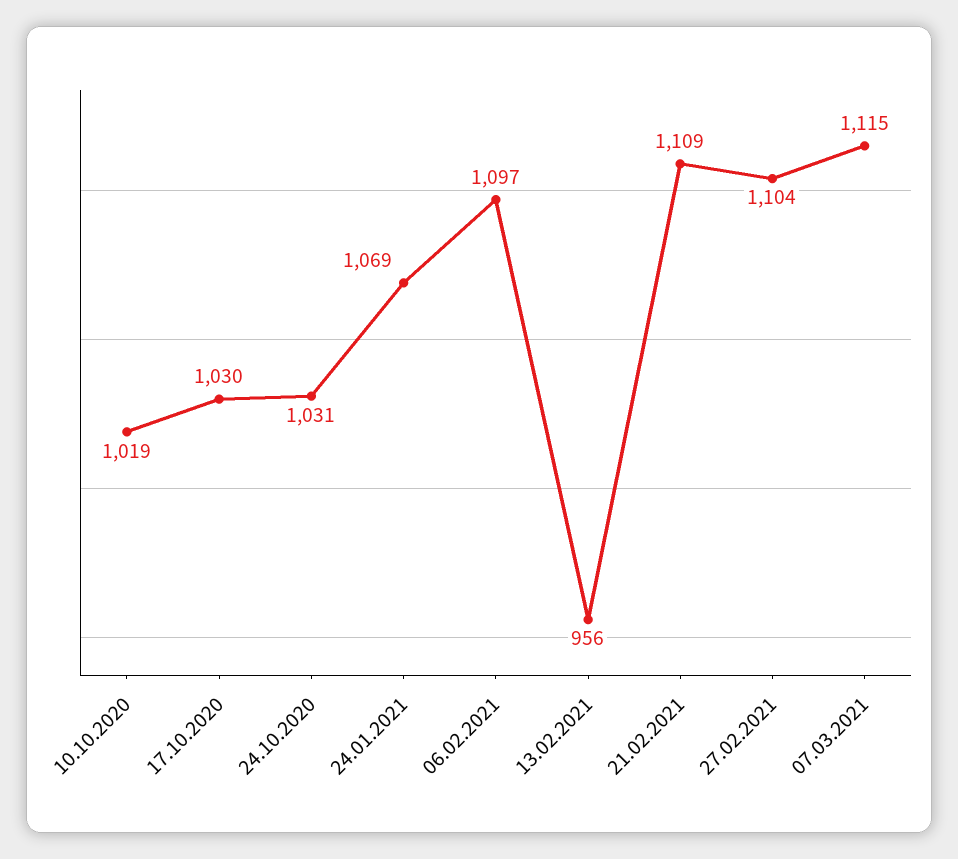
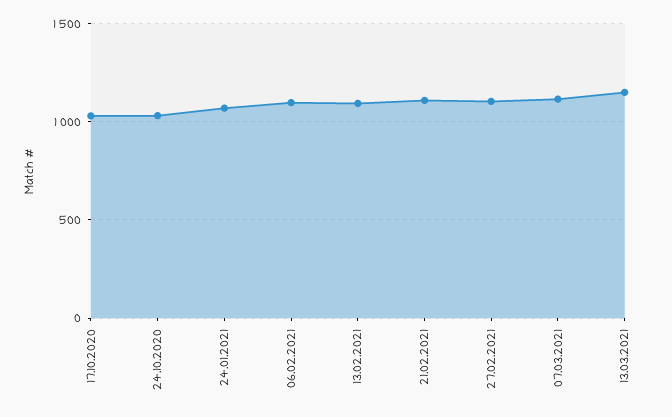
10.10.2020: 1019 -> none
13.02.2021: 956 -> 1100
13.03.2021: none -> 1150

